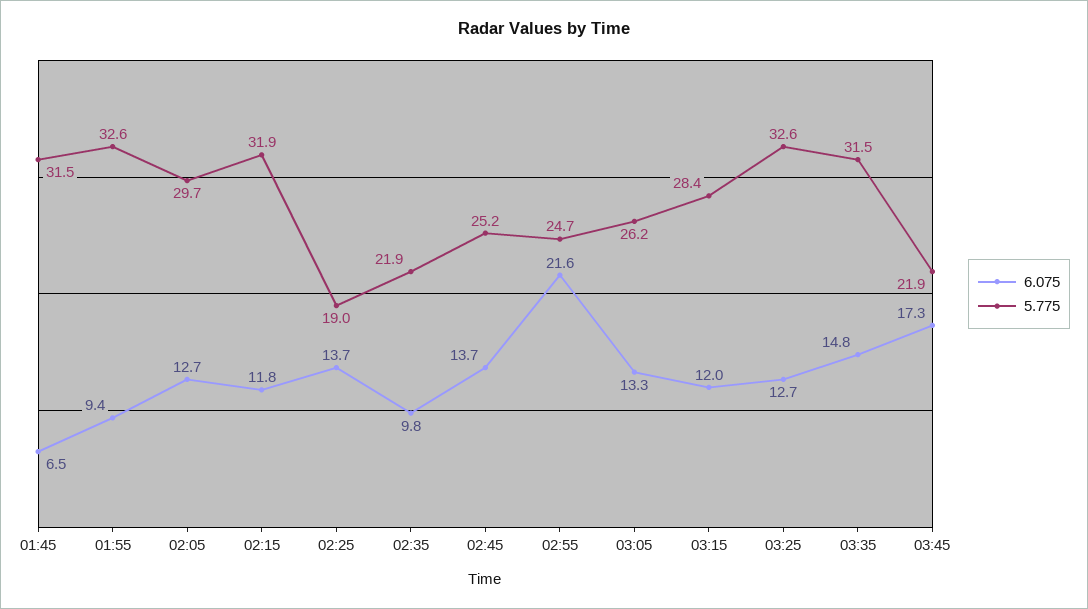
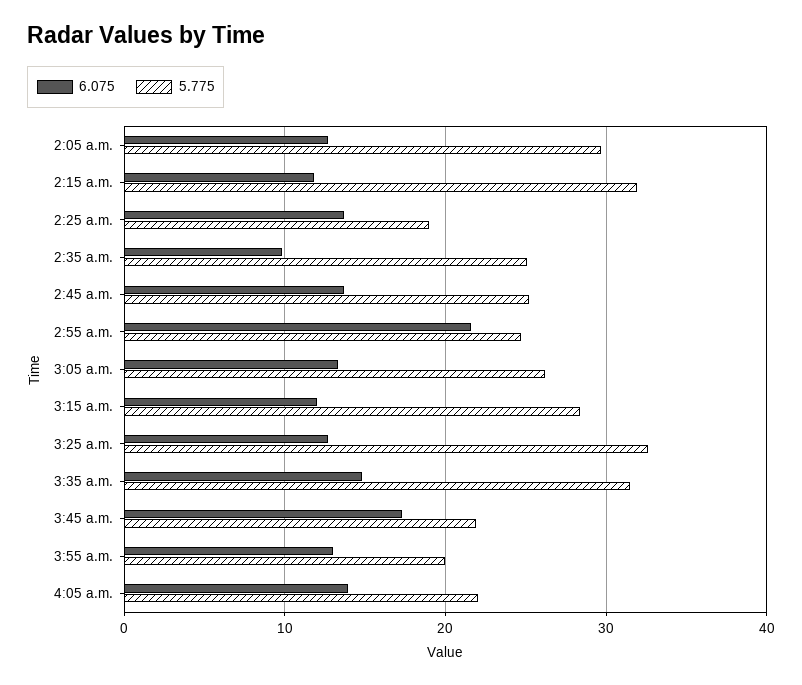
6.075, 01:45: 6.5 -> none
5.775, 01:45: 31.5 -> none
6.075, 01:55: 9.4 -> none
5.775, 01:55: 32.6 -> none
5.775, 02:35: 21.9 -> 25
6.075, 3:55 a.m.: none -> 13
5.775, 3:55 a.m.: none -> 20
6.075, 4:05 a.m.: none -> 14
5.775, 4:05 a.m.: none -> 22

